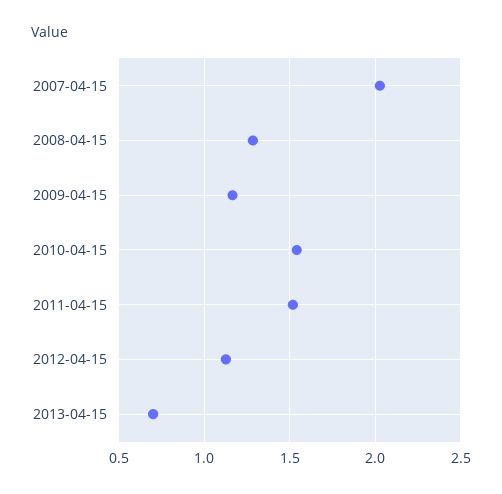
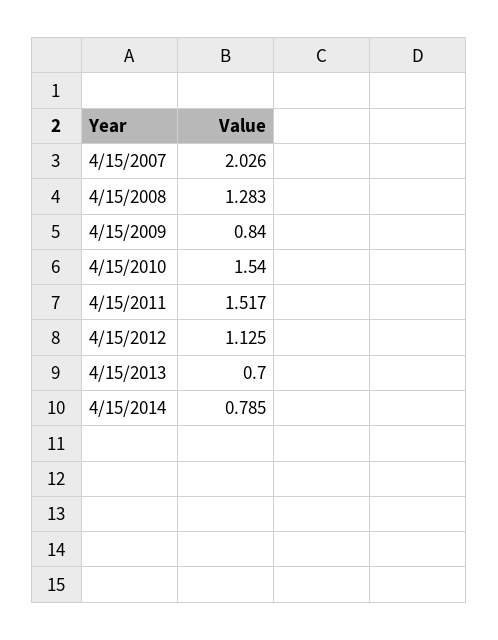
2009-04-15: 1.15 -> 0.84
4/15/2014: none -> 0.785

